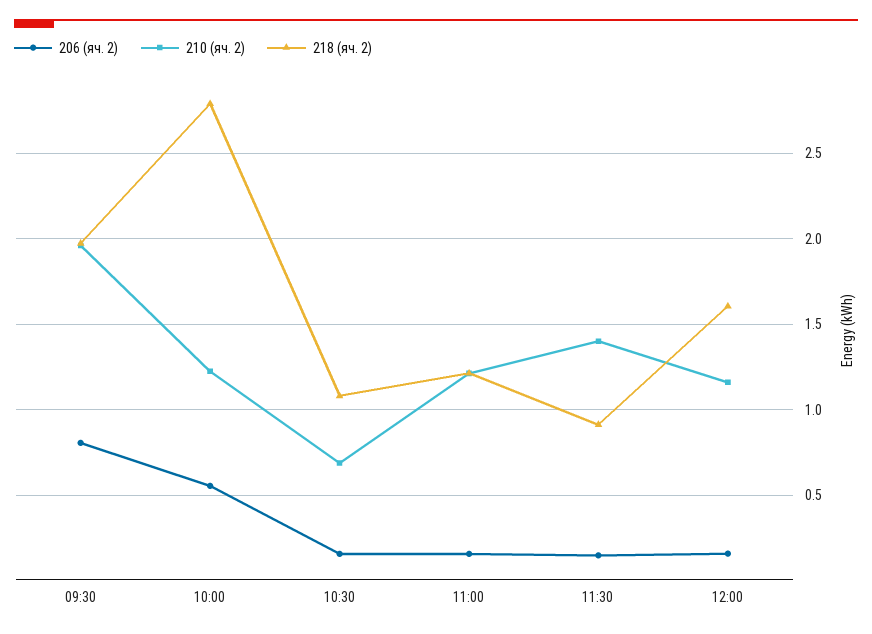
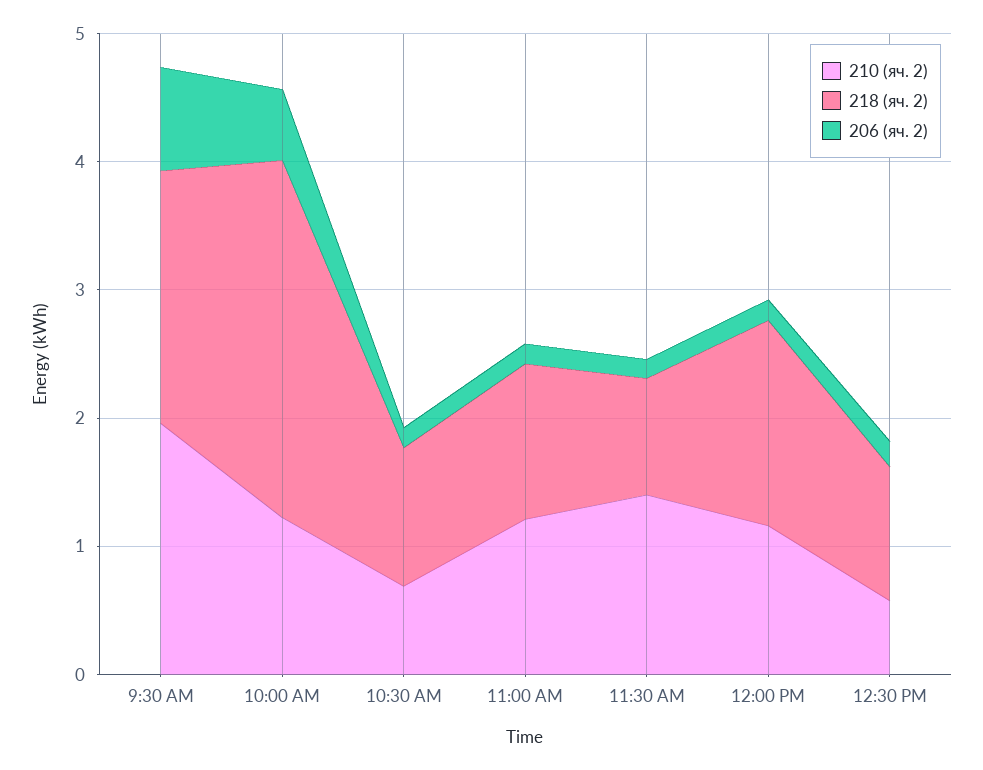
210 (яч. 2), 12:30 PM: none -> 0.6
218 (яч. 2), 12:30 PM: none -> 1
206 (яч. 2), 12:30 PM: none -> 0.2

